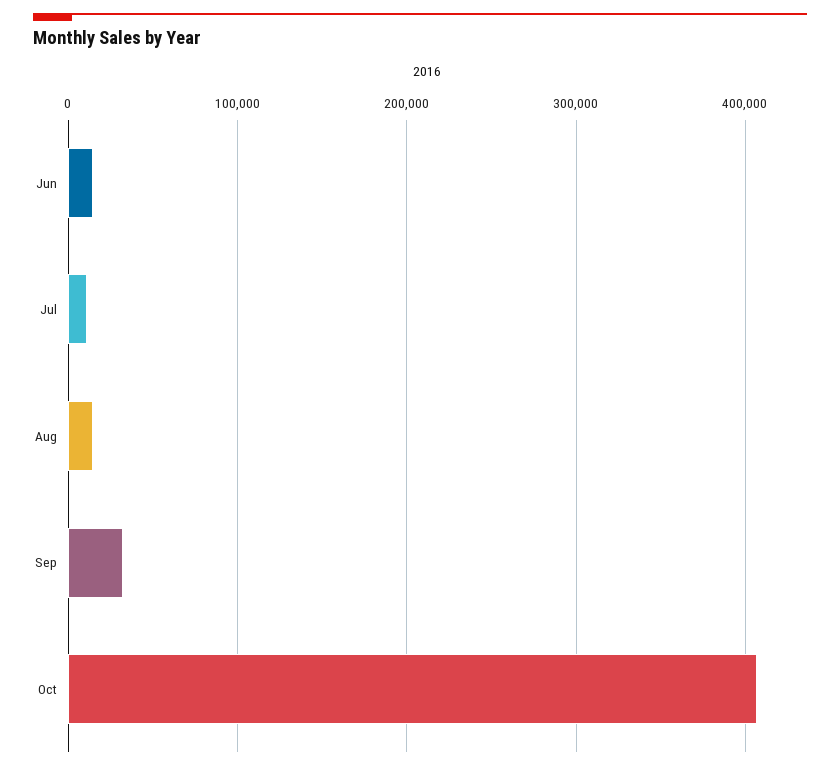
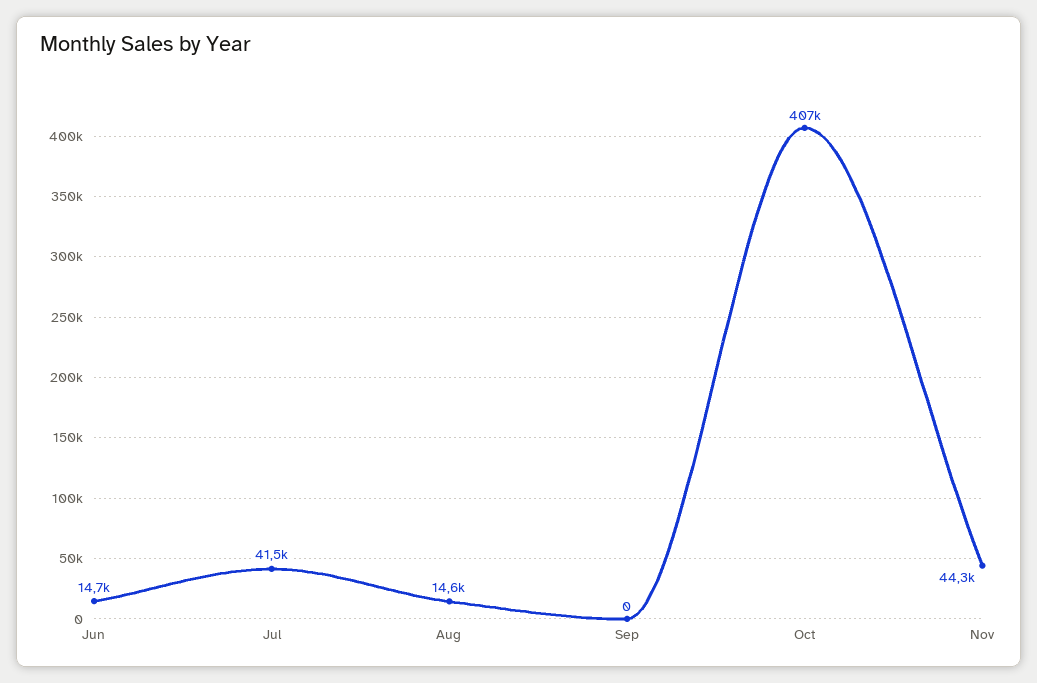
Jul: 10000 -> 41500
Sep: 30000 -> 0
Nov: none -> 44300

